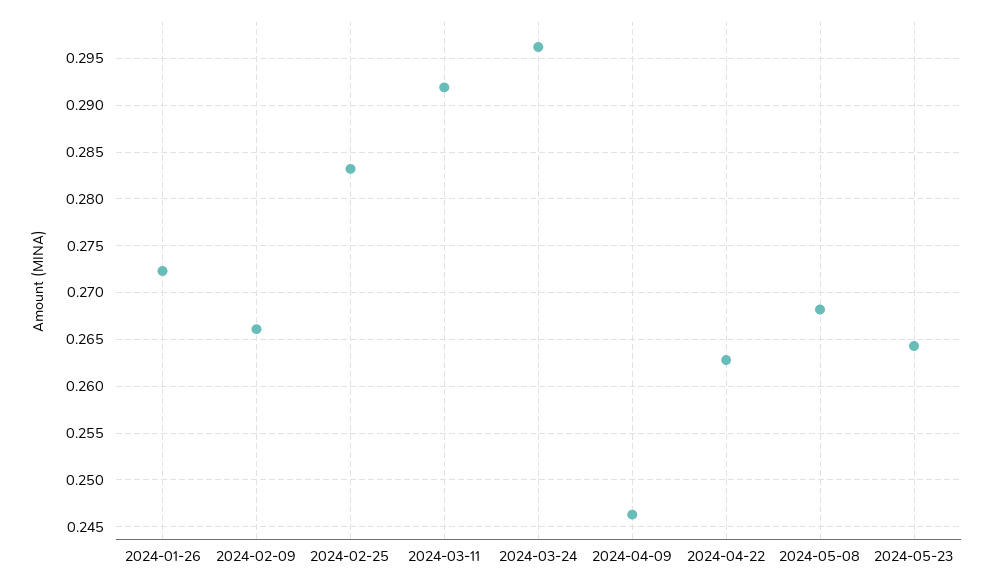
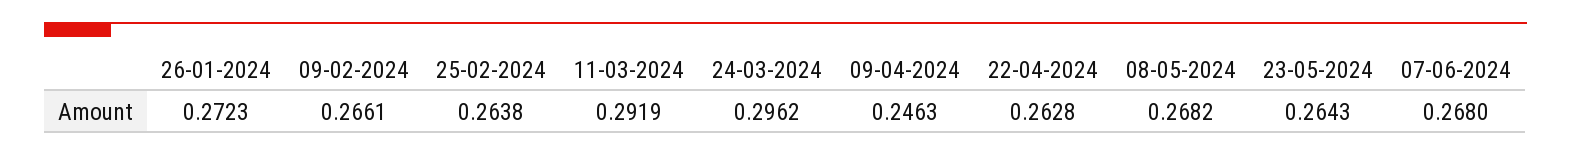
2024-02-25: 0.283 -> 0.2638
07-06-2024: none -> 0.268

